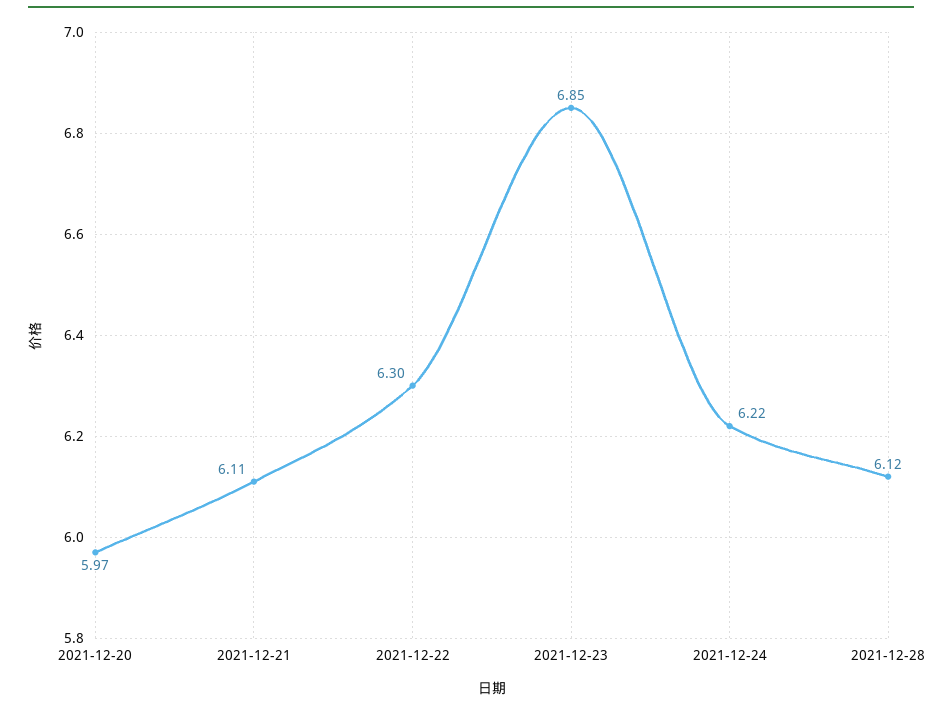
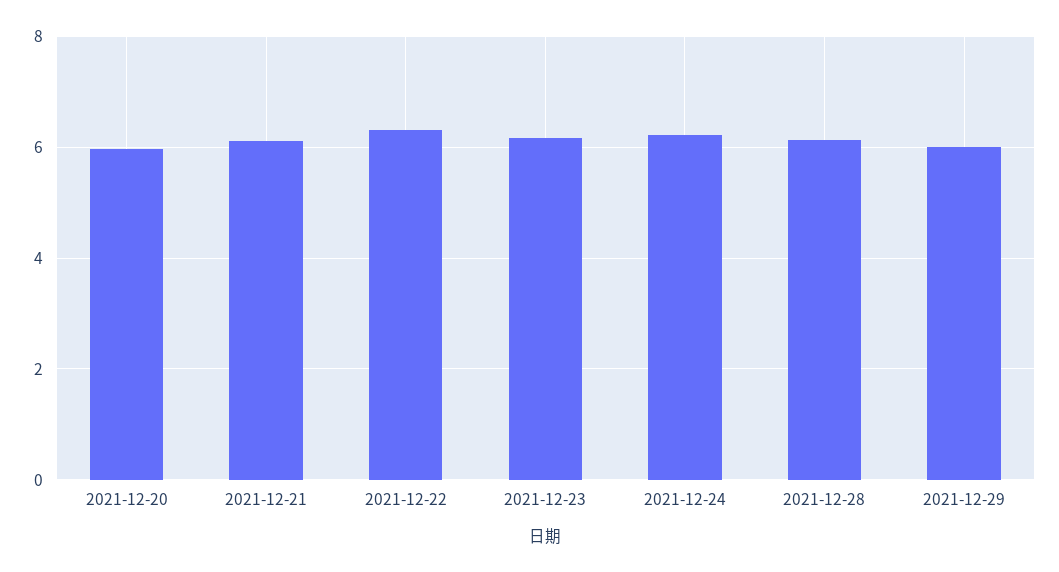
2021-12-23: 6.85 -> 6.2
2021-12-29: none -> 6

